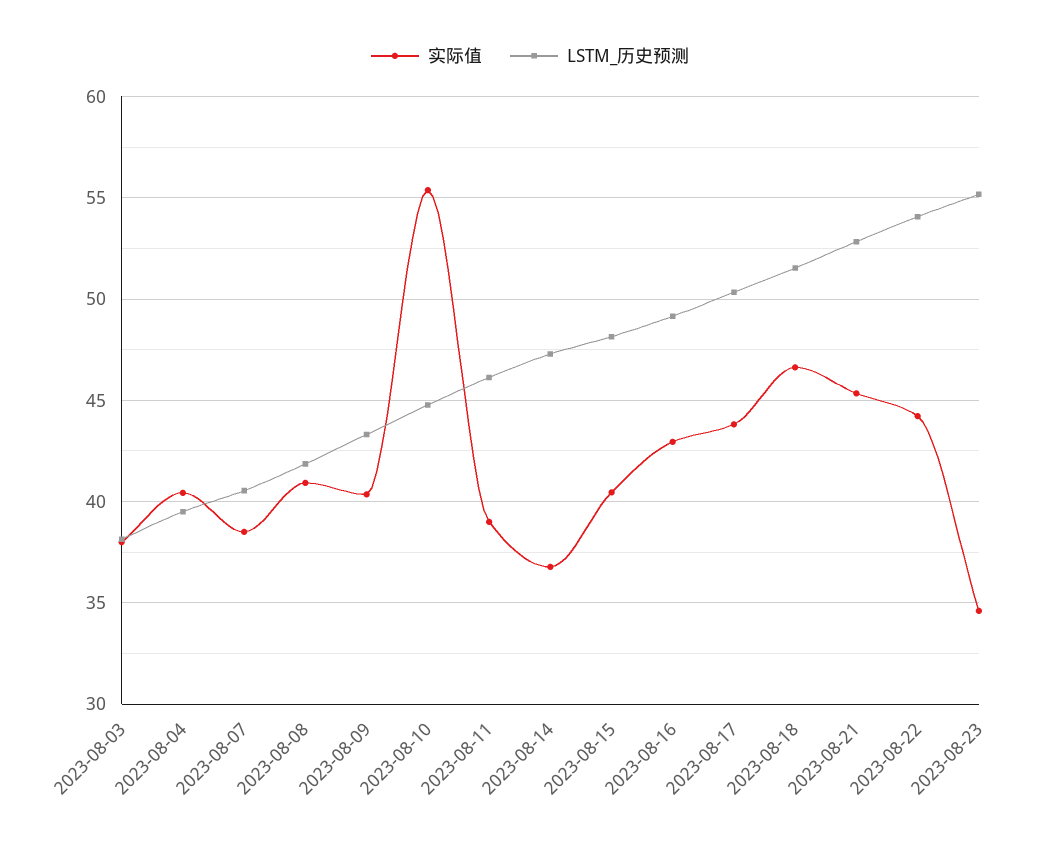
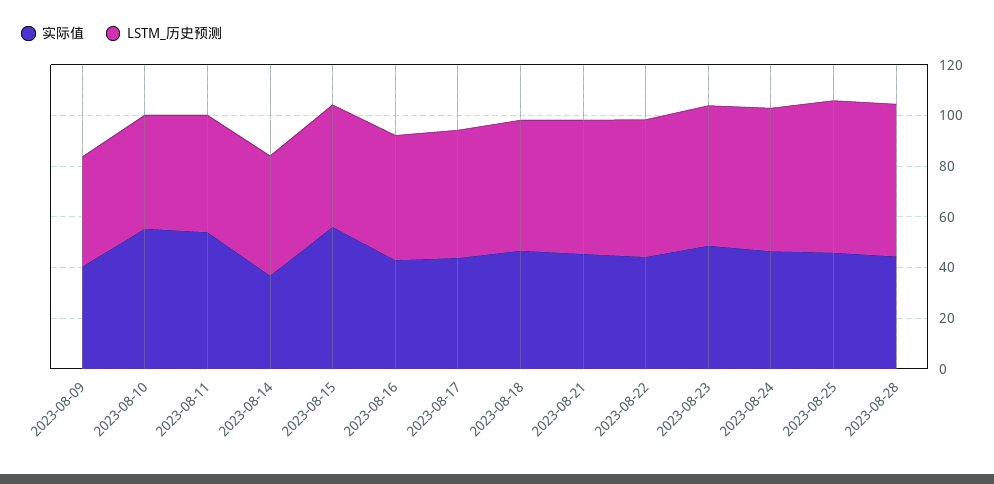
实际值, 2023-08-03: 38 -> none
LSTM_历史预测, 2023-08-03: 38 -> none
实际值, 2023-08-04: 40.5 -> none
LSTM_历史预测, 2023-08-04: 39.5 -> none
实际值, 2023-08-07: 38.5 -> none
LSTM_历史预测, 2023-08-07: 40.5 -> none
实际值, 2023-08-08: 41 -> none
LSTM_历史预测, 2023-08-08: 42 -> none
实际值, 2023-08-11: 39 -> 55
实际值, 2023-08-15: 40.5 -> 55
实际值, 2023-08-23: 34.5 -> 50
实际值, 2023-08-24: none -> 45
LSTM_历史预测, 2023-08-24: none -> 55
实际值, 2023-08-25: none -> 45
LSTM_历史预测, 2023-08-25: none -> 60
实际值, 2023-08-28: none -> 45
LSTM_历史预测, 2023-08-28: none -> 60

